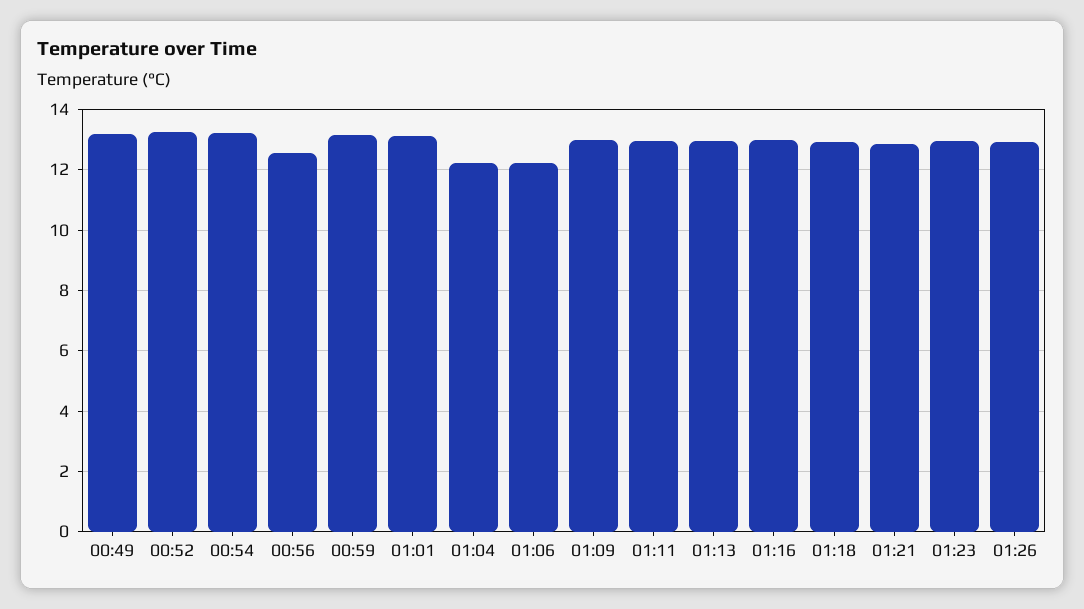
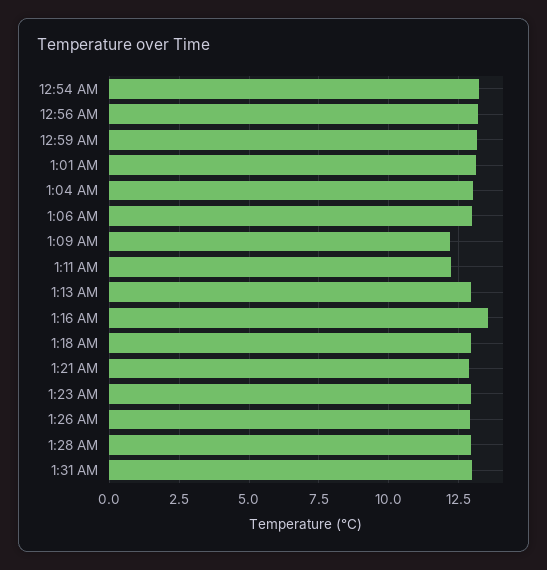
00:49: 13.2 -> none
00:52: 13.2 -> none
00:56: 12.6 -> 13.25
01:04: 12.2 -> 13
01:06: 12.2 -> 13
01:09: 13 -> 12.25
01:11: 13 -> 12.25
01:16: 13 -> 13.5
1:28 AM: none -> 13
1:31 AM: none -> 13

